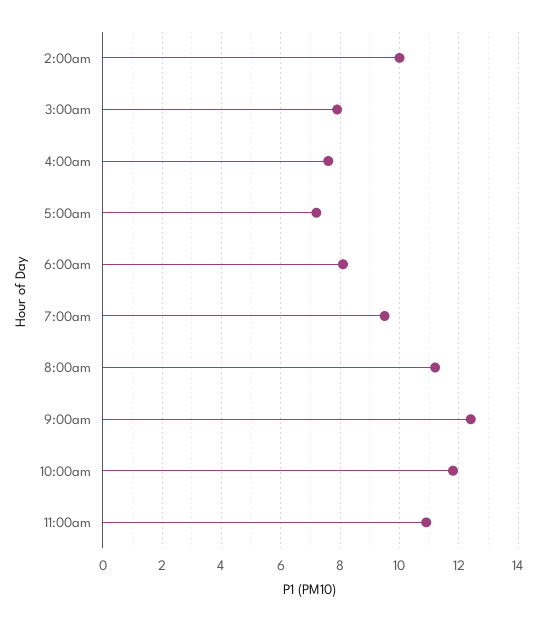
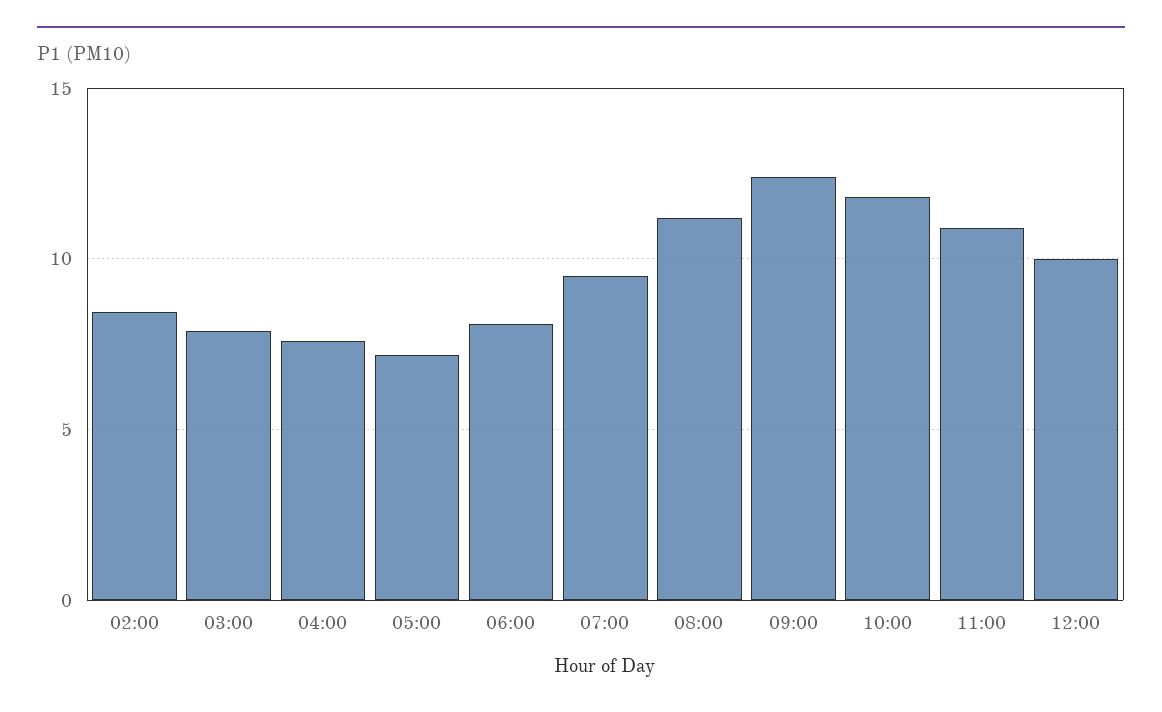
2:00am: 10 -> 8.5
12:00: none -> 10

